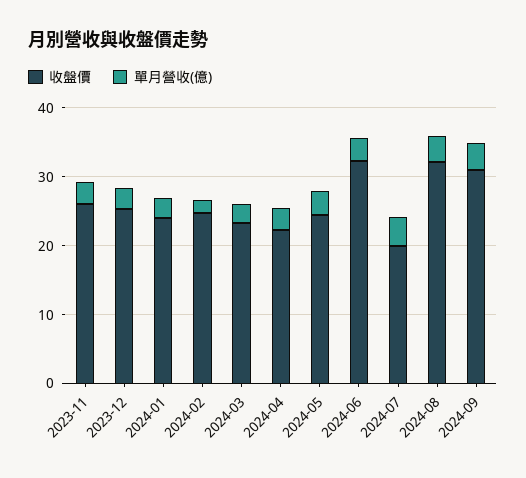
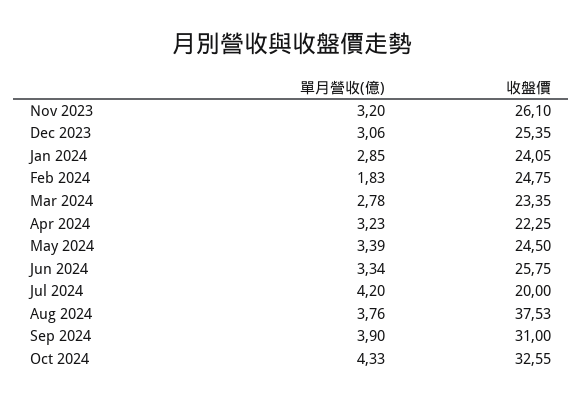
收盤價, 2024-06: 32 -> 25.75
收盤價, 2024-08: 32 -> 37.53
單月營收(億), Oct 2024: none -> 4.33
收盤價, Oct 2024: none -> 32.55

